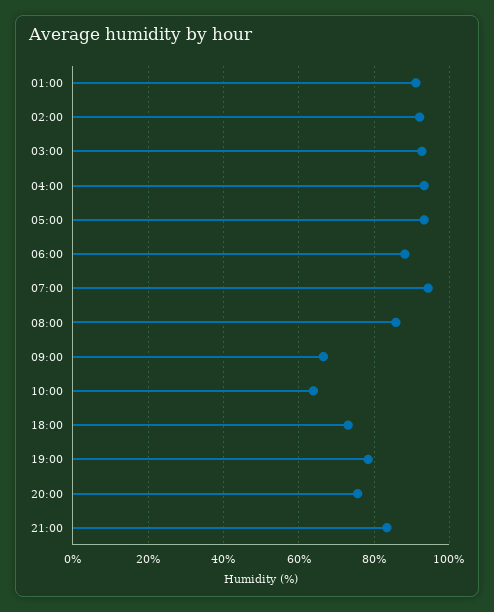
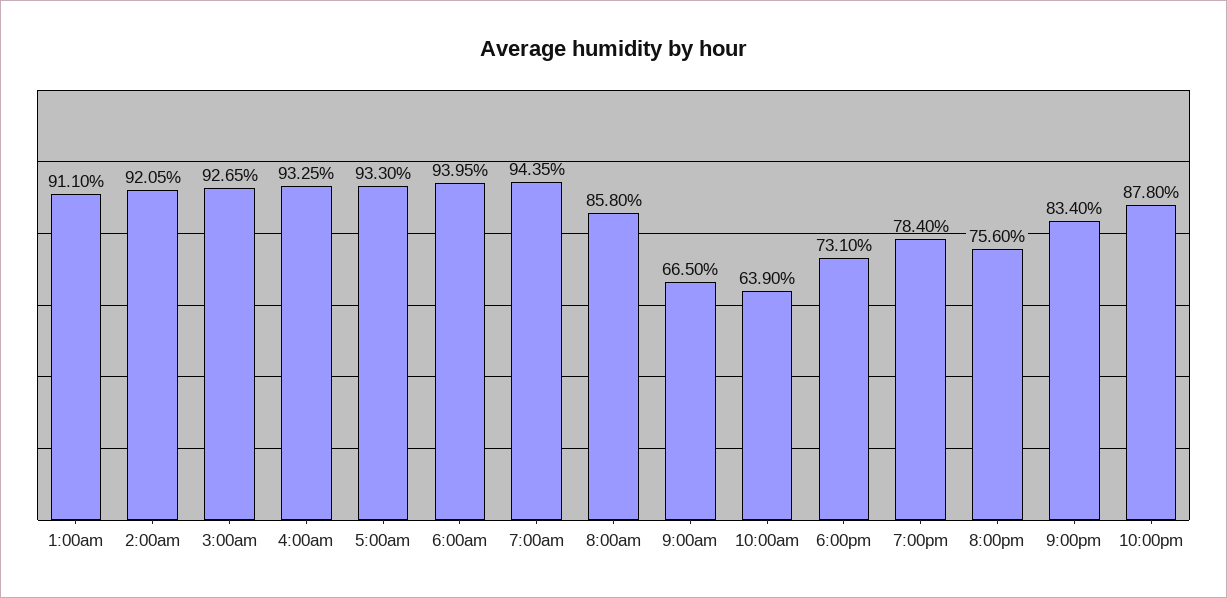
06:00: 88 -> 93.95
10:00pm: none -> 87.8

